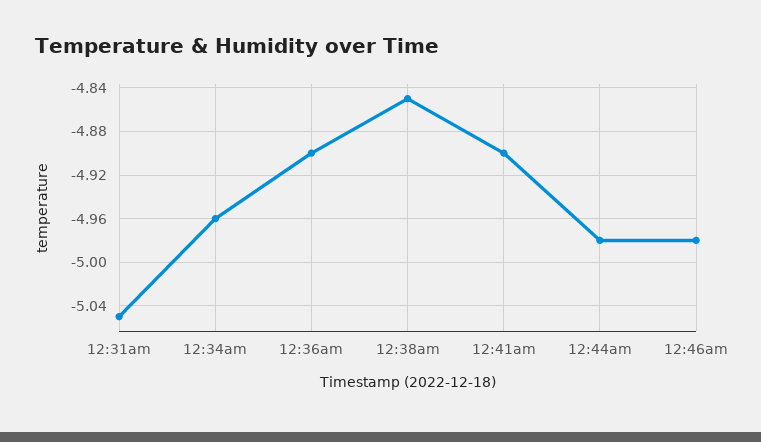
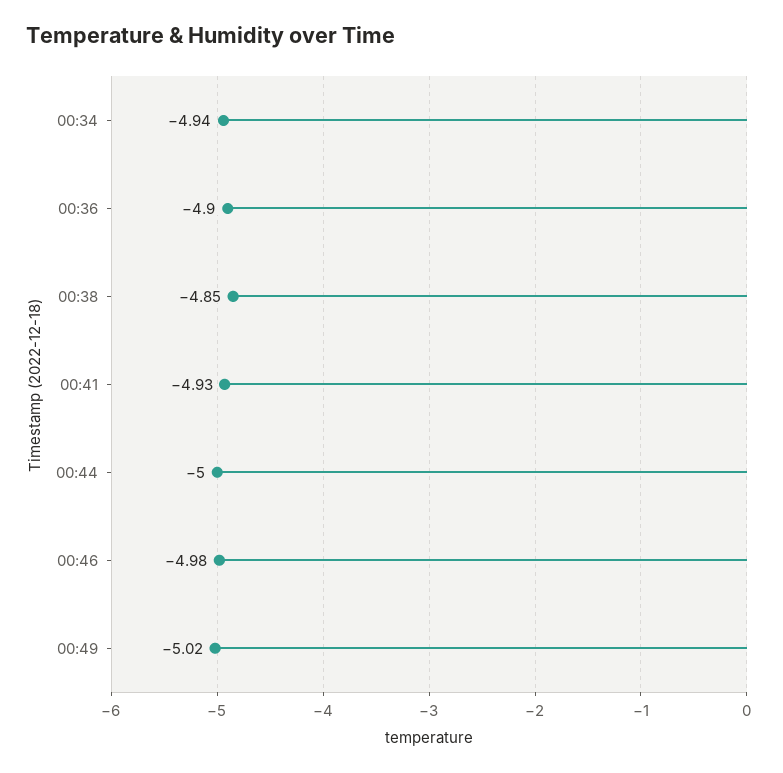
12:31am: -5.05 -> none
12:34am: -4.96 -> -4.94
12:41am: -4.9 -> -4.93
12:44am: -4.98 -> -5
00:49: none -> -5.02

